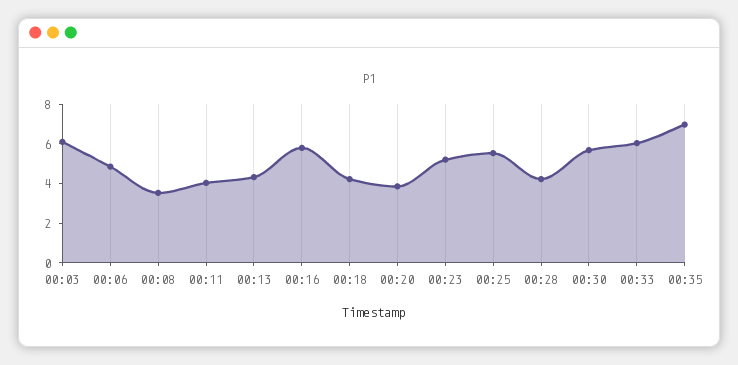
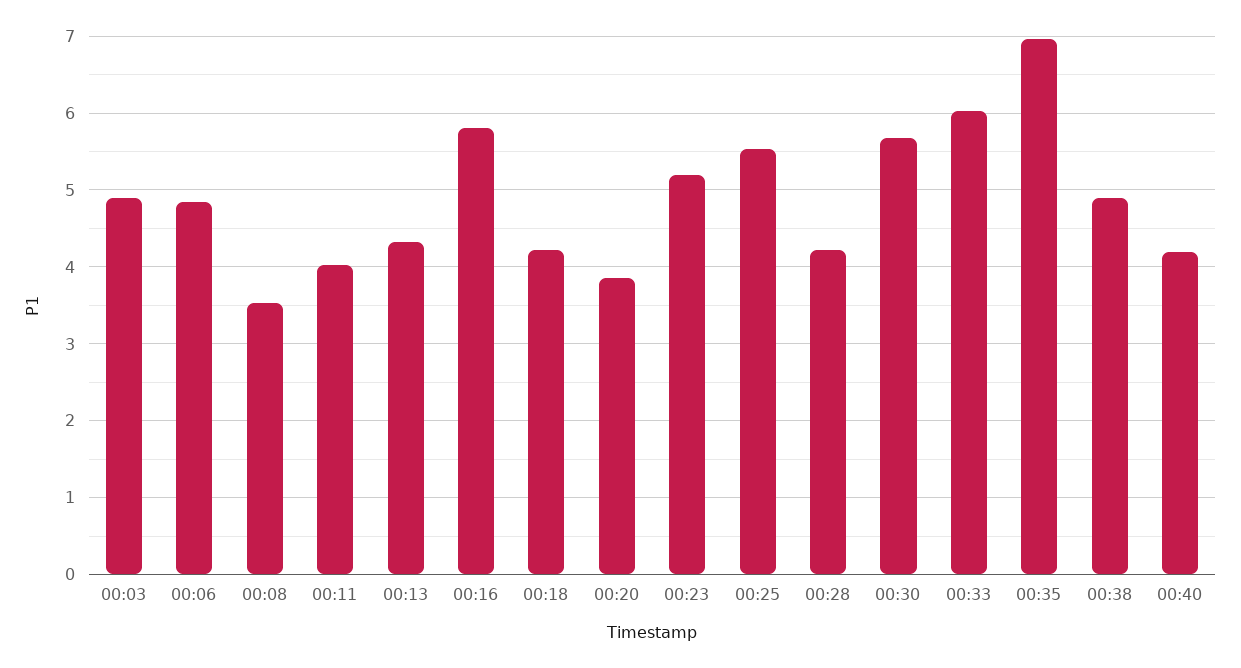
00:03: 6 -> 4.9
00:38: none -> 4.9
00:40: none -> 4.2

